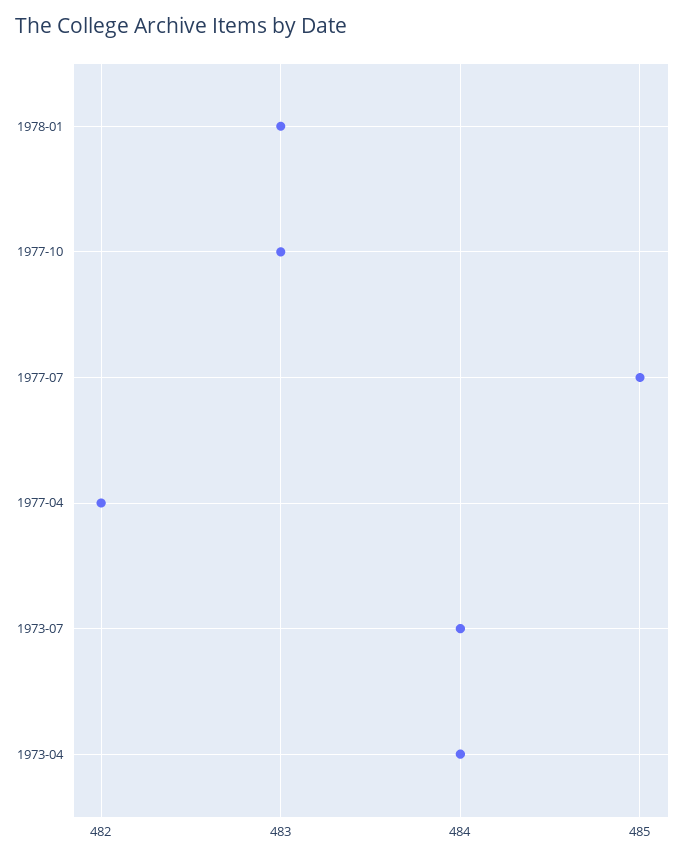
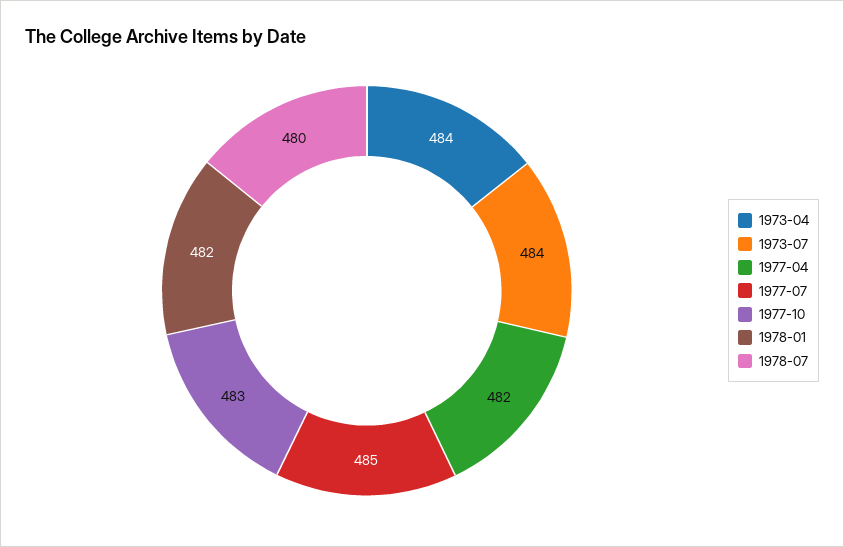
1978-01: 483 -> 482
1978-07: none -> 480

